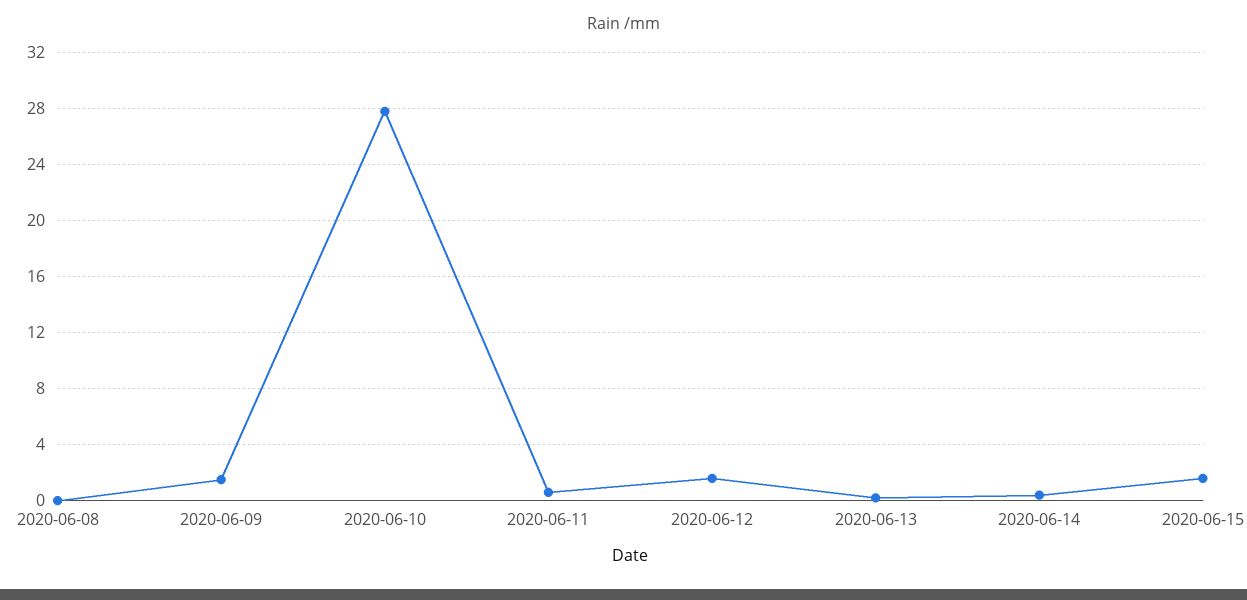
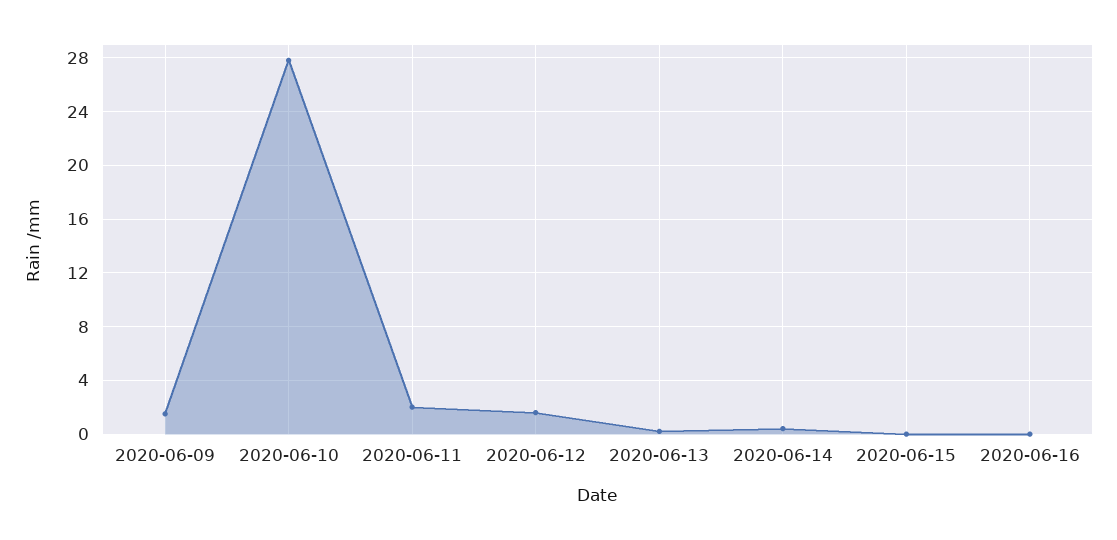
2020-06-08: 0 -> none
2020-06-11: 0.5 -> 2
2020-06-15: 1.5 -> 0
2020-06-16: none -> 0

